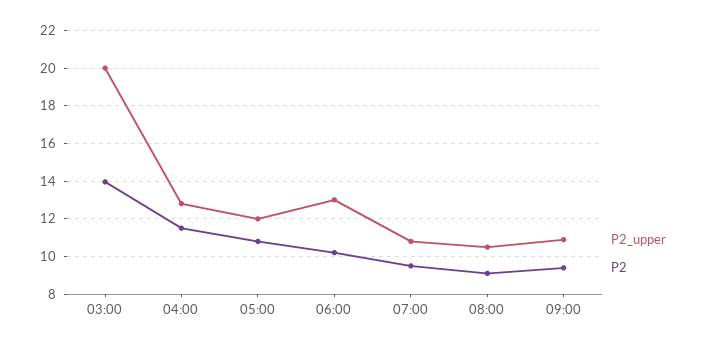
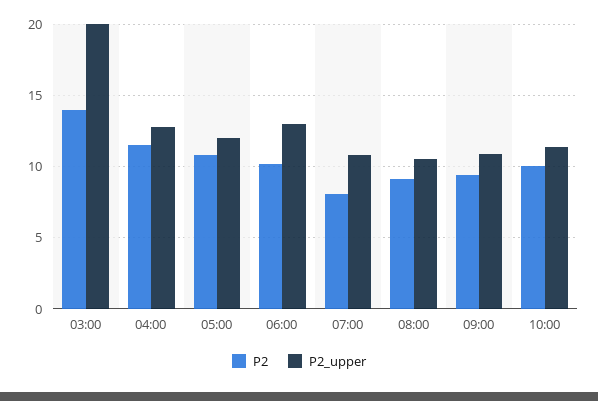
P2, 07:00: 9.5 -> 8
P2, 10:00: none -> 10
P2_upper, 10:00: none -> 11.5

